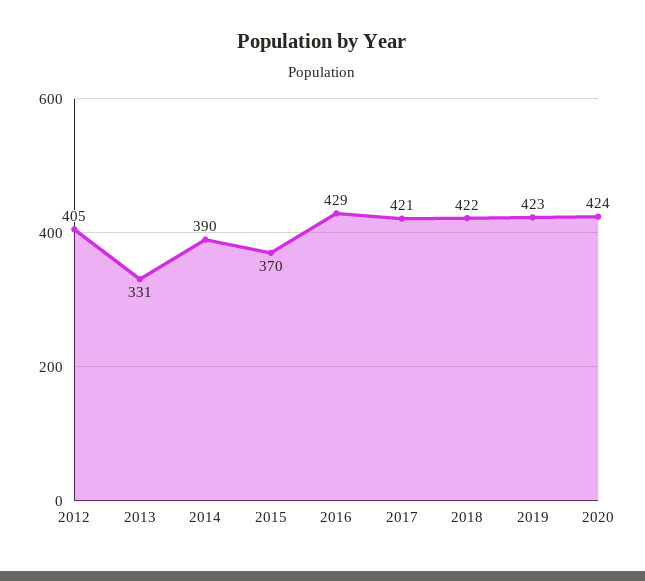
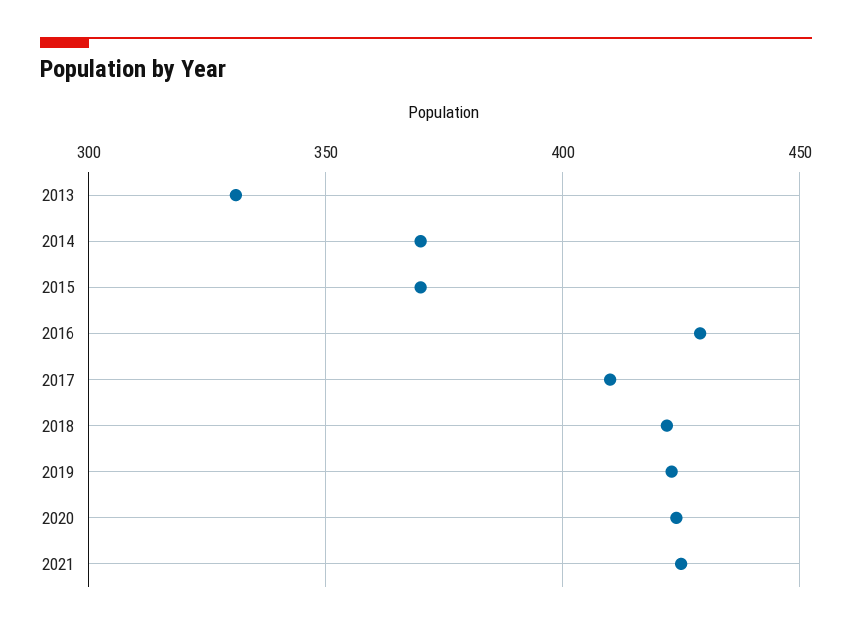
2012: 405 -> none
2014: 390 -> 370
2017: 421 -> 410
2021: none -> 425

